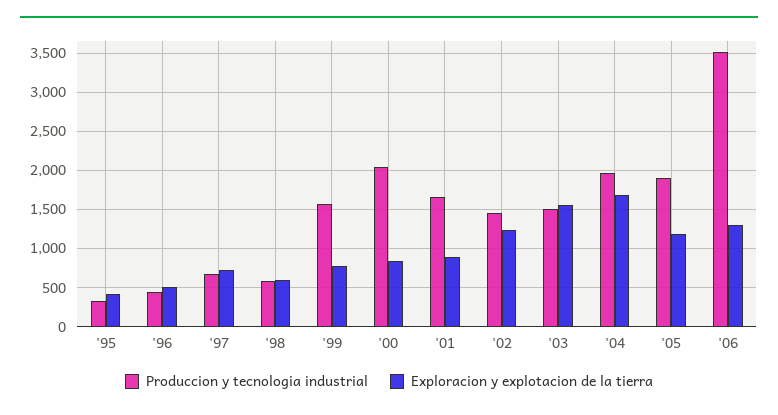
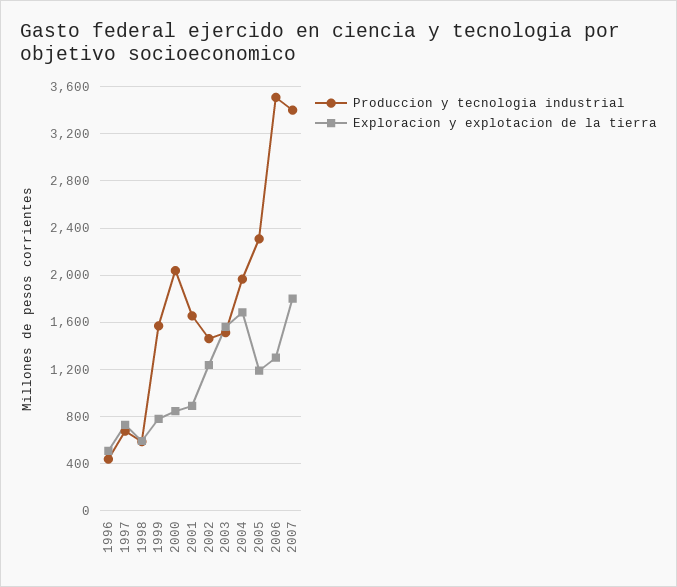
Produccion y tecnologia industrial, '95: 300 -> none
Exploracion y explotacion de la tierra, '95: 400 -> none
Produccion y tecnologia industrial, '05: 1900 -> 2300
Produccion y tecnologia industrial, 2007: none -> 3400
Exploracion y explotacion de la tierra, 2007: none -> 1800

